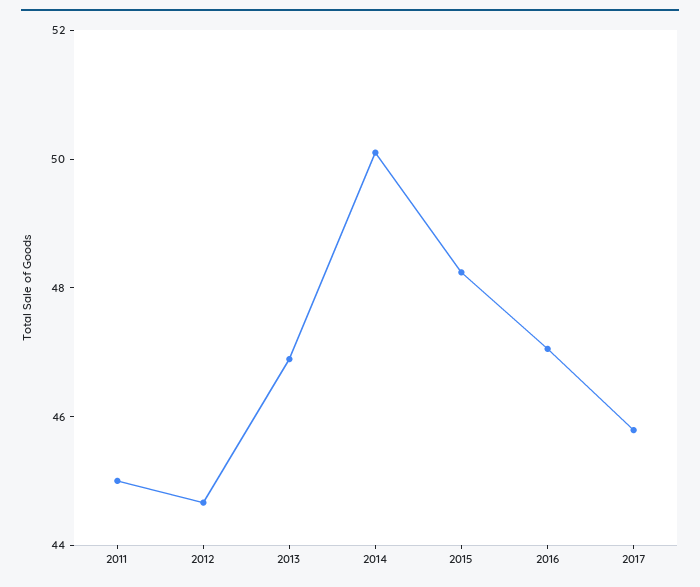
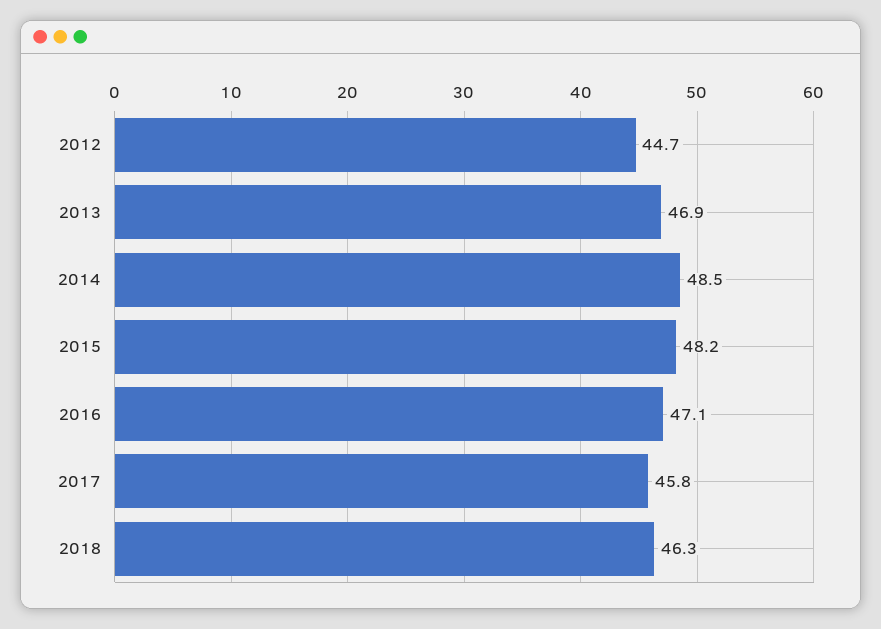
2011: 45 -> none
2014: 50 -> 48.5
2018: none -> 46.3

